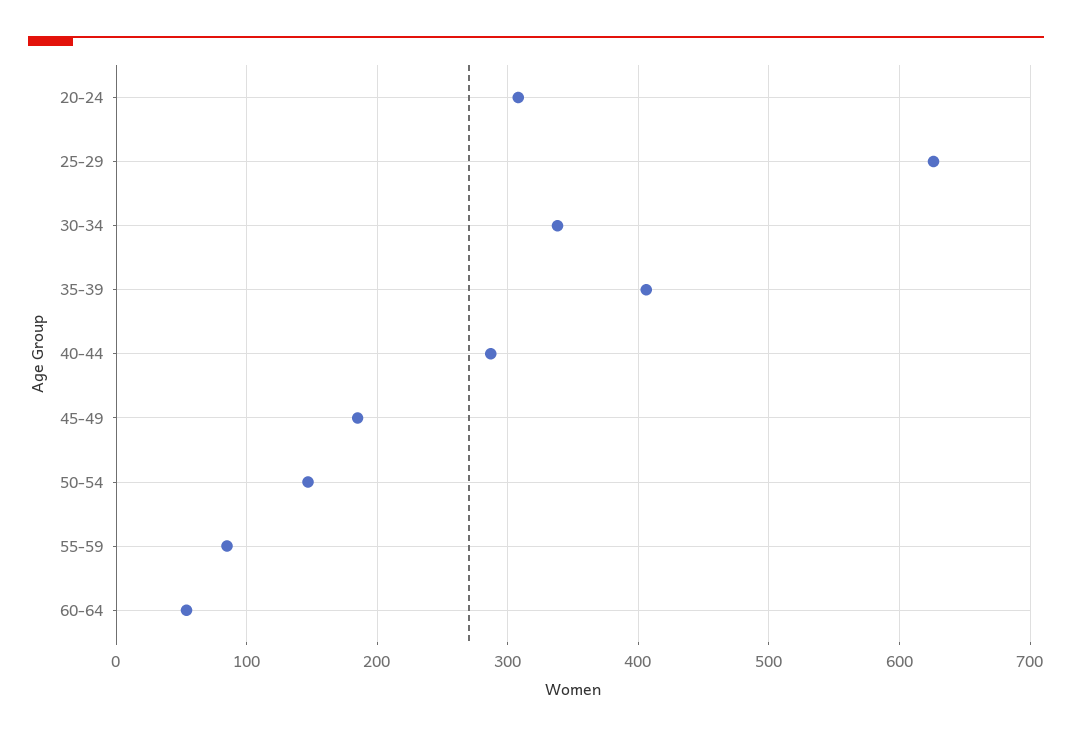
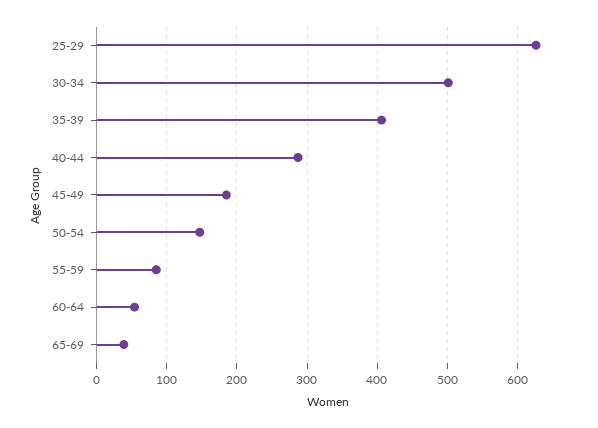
20-24: 310 -> none
30-34: 340 -> 500
65-69: none -> 40

